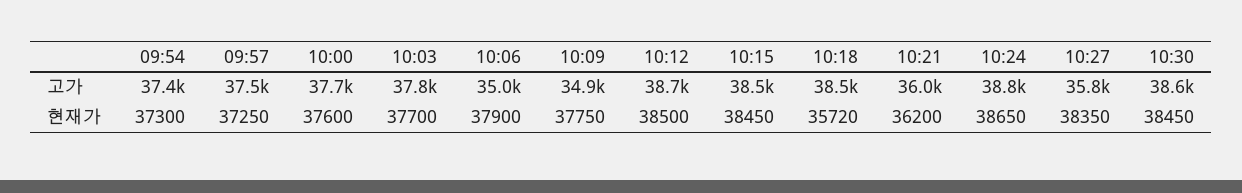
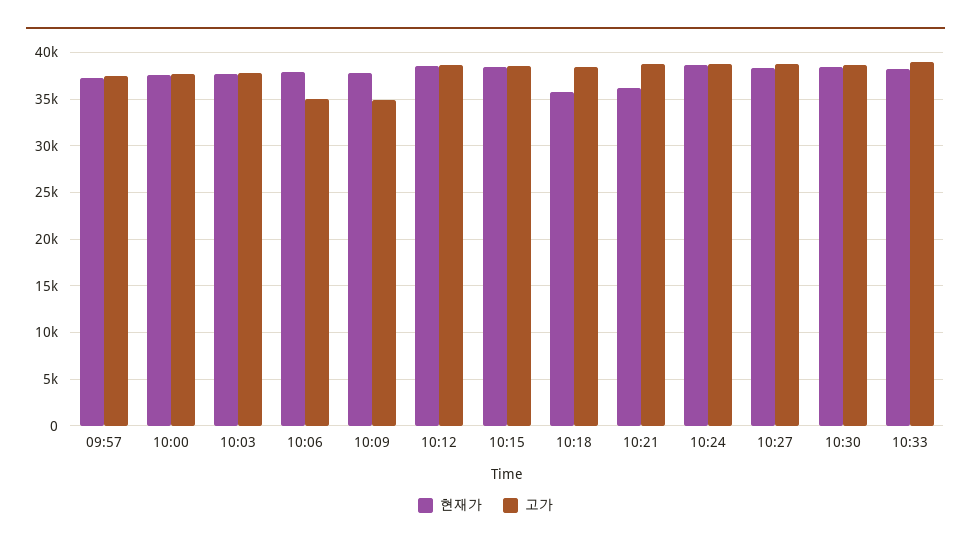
고가, 09:54: 37400 -> none
고가, 10:21: 36000 -> 39000
고가, 10:27: 35800 -> 39000
현재가, 09:54: 37300 -> none
현재가, 10:33: none -> 38000
고가, 10:33: none -> 39000

